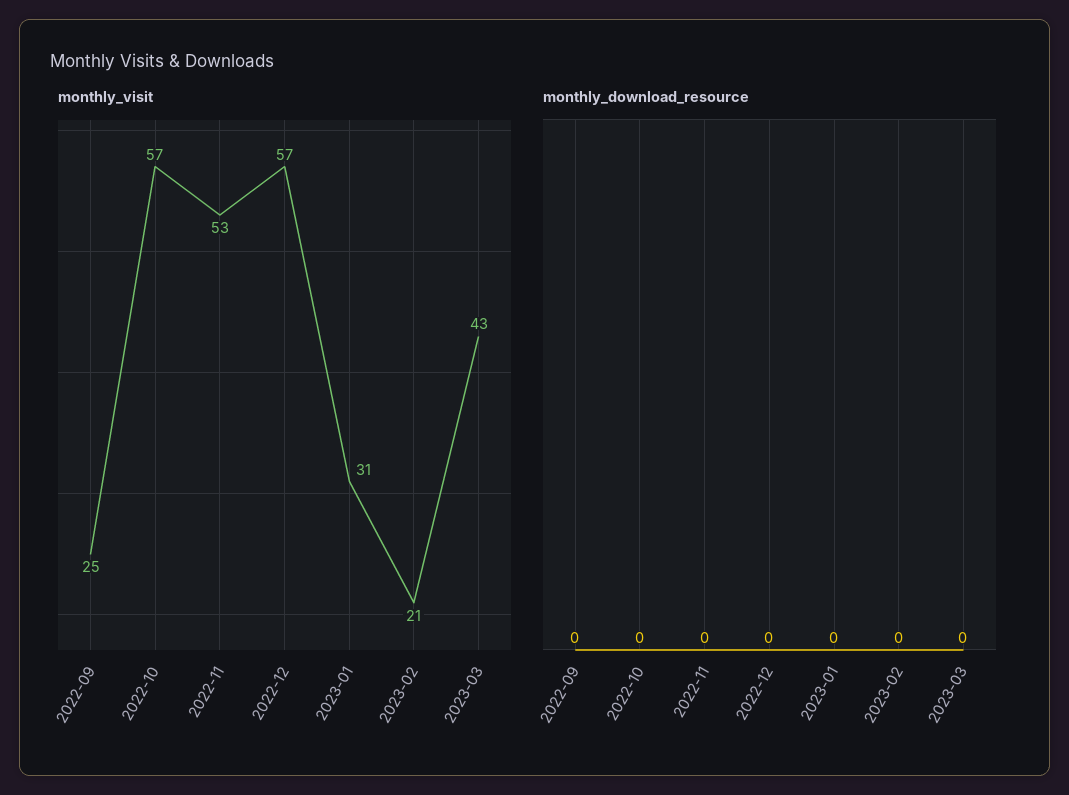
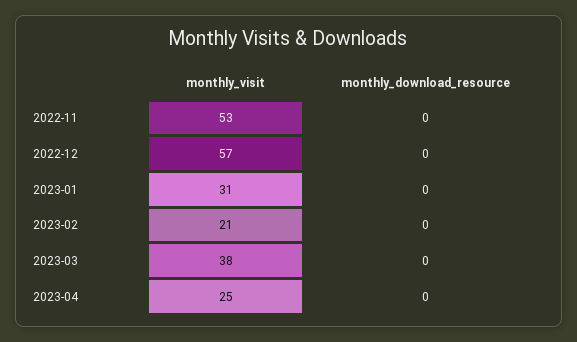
monthly_visit, 2022-09: 25 -> none
monthly_visit, 2022-10: 57 -> none
monthly_visit, 2023-03: 43 -> 38
monthly_download_resource, 2022-09: 0 -> none
monthly_download_resource, 2022-10: 0 -> none
monthly_visit, 2023-04: none -> 25
monthly_download_resource, 2023-04: none -> 0

